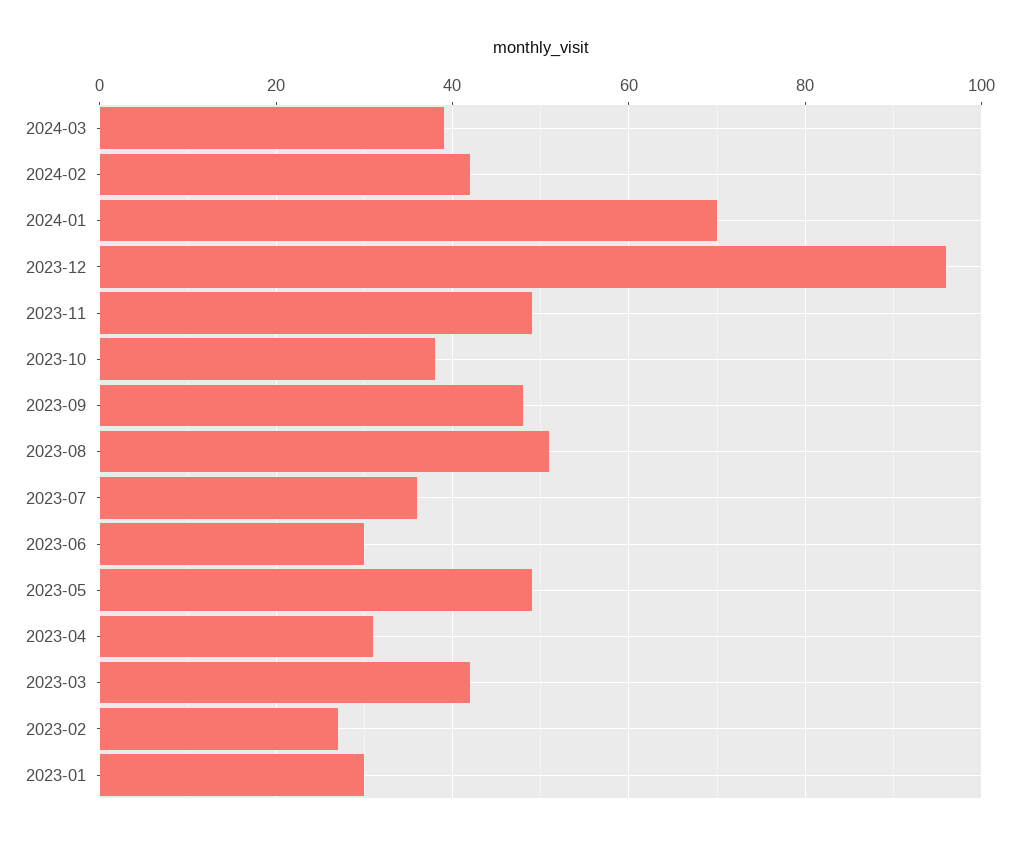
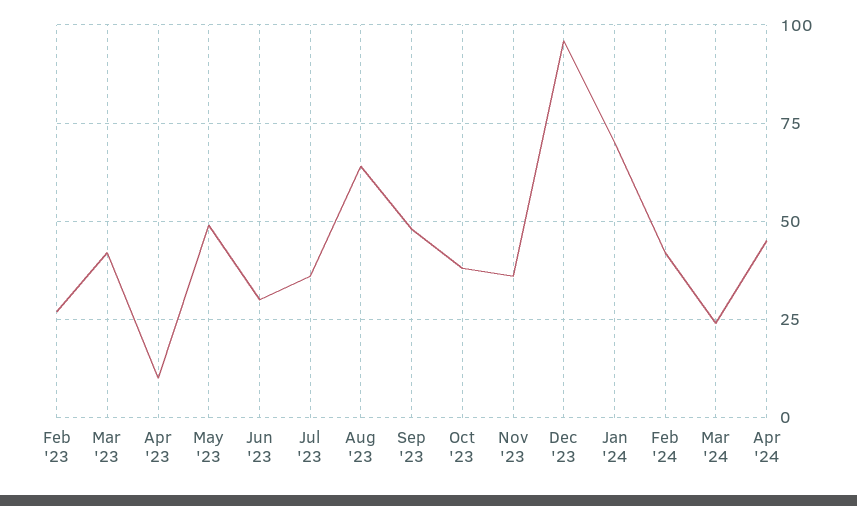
2024-03: 40 -> 25
2023-11: 50 -> 35
2023-08: 50 -> 65
2023-04: 30 -> 10
2023-01: 30 -> none
Apr '24: none -> 45

